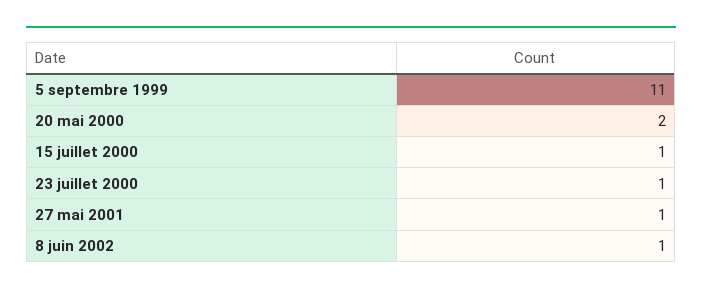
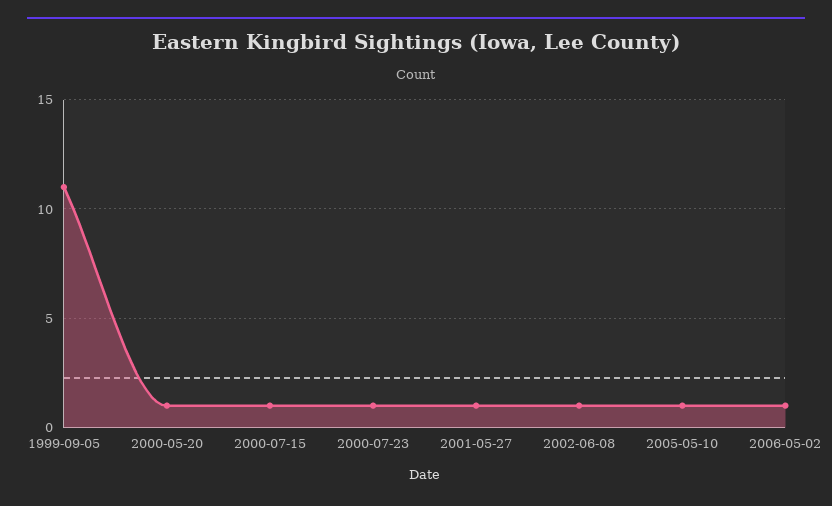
20 mai 2000: 2 -> 1
2005-05-10: none -> 1
2006-05-02: none -> 1

